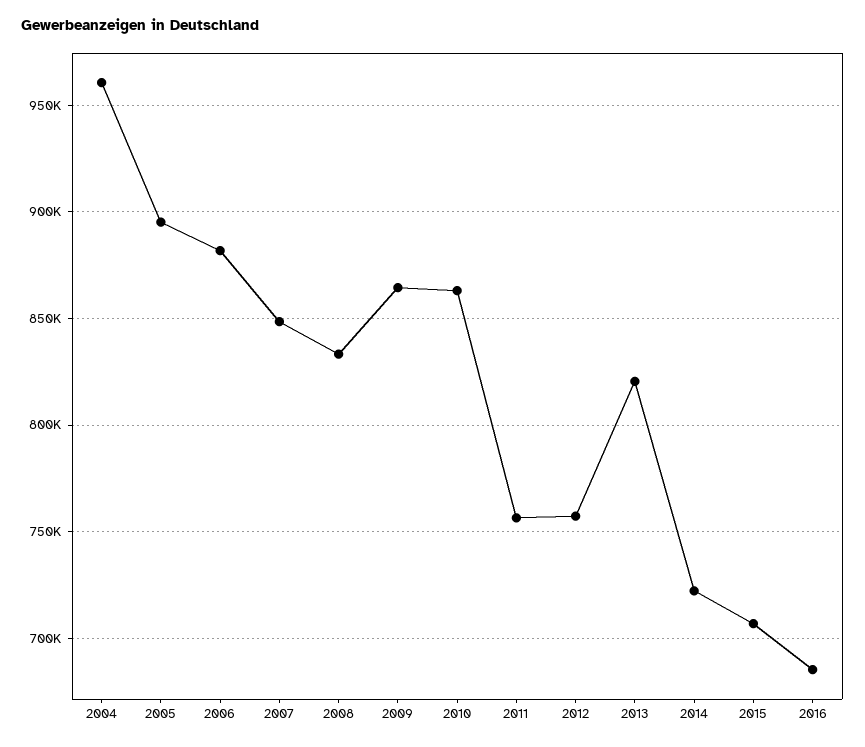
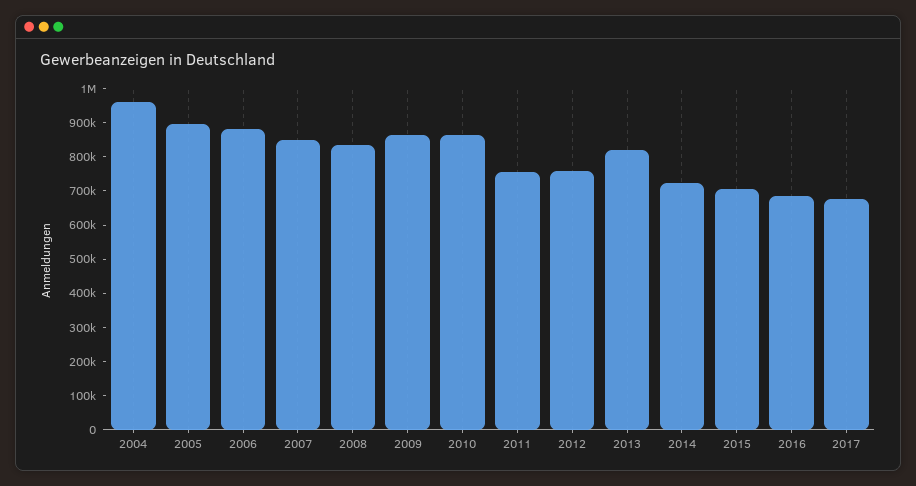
2017: none -> 675000

